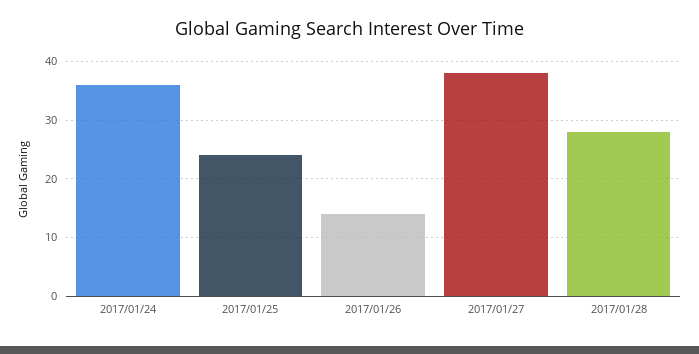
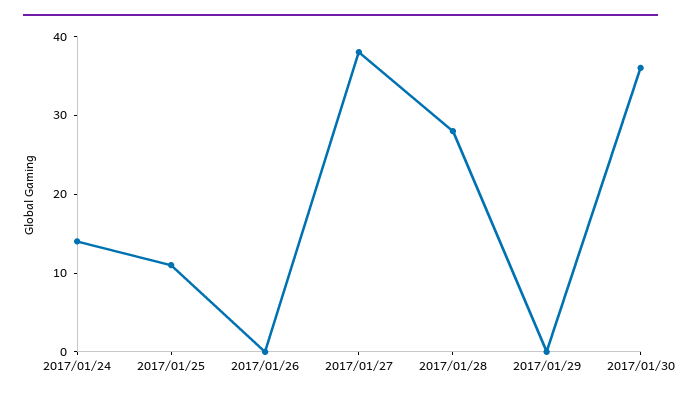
2017/01/24: 35 -> 15
2017/01/25: 25 -> 10
2017/01/26: 15 -> 0
2017/01/29: none -> 0
2017/01/30: none -> 35

